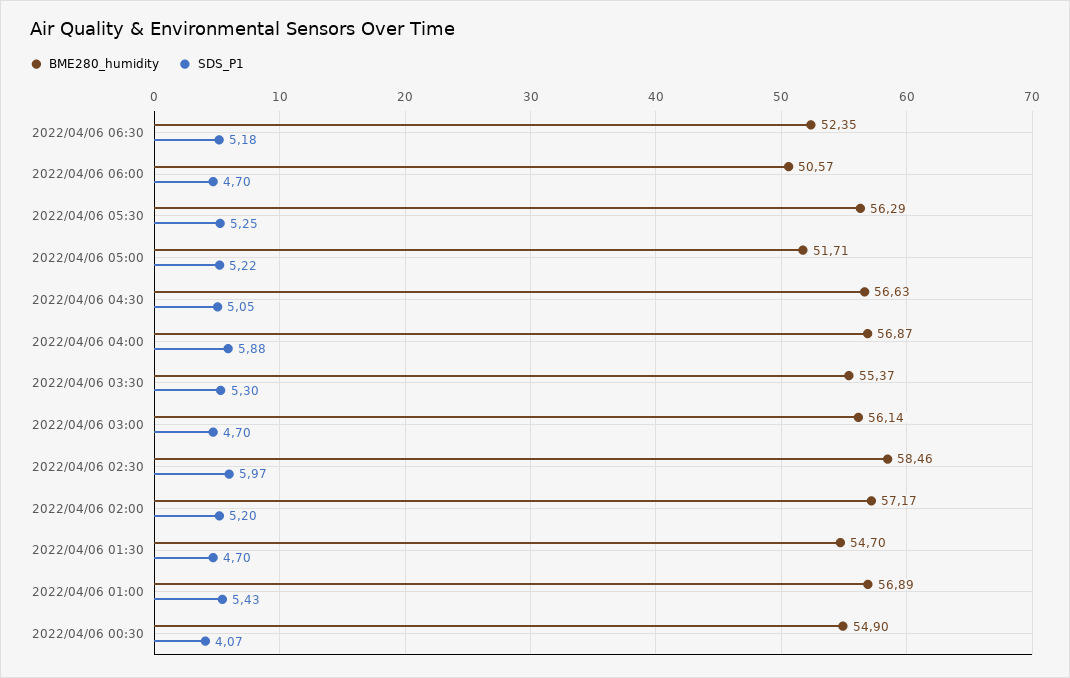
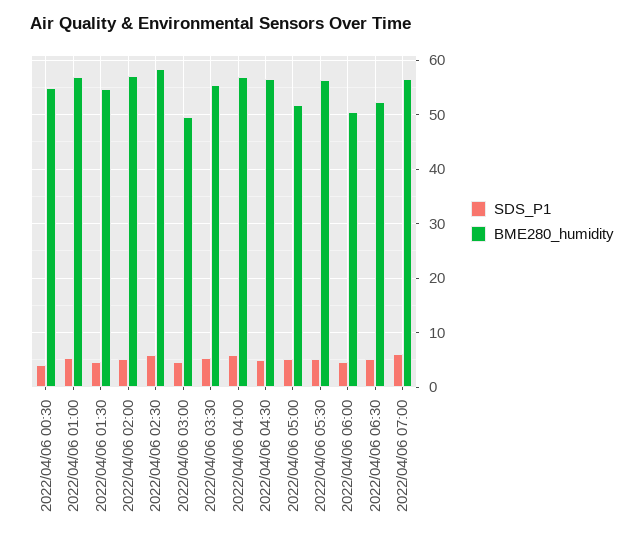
BME280_humidity, 2022/04/06 03:00: 56.14 -> 50
SDS_P1, 2022/04/06 07:00: none -> 6
BME280_humidity, 2022/04/06 07:00: none -> 56

